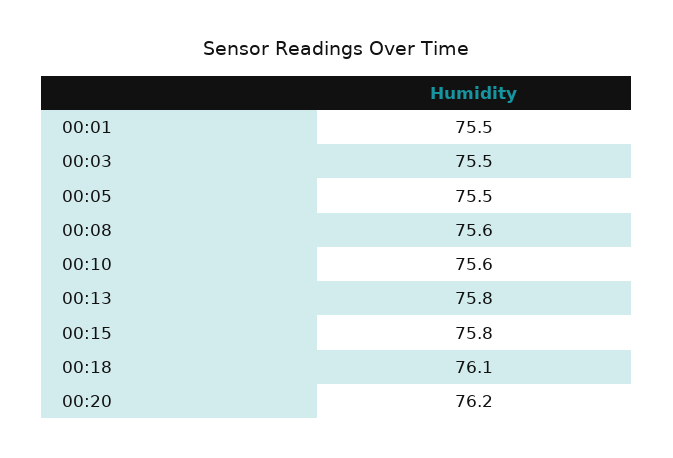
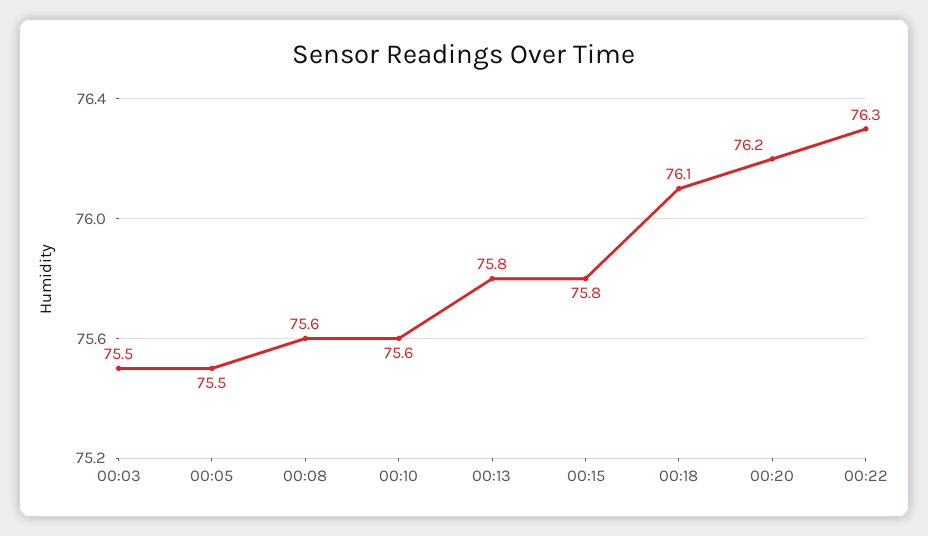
00:01: 75.5 -> none
00:22: none -> 76.3

